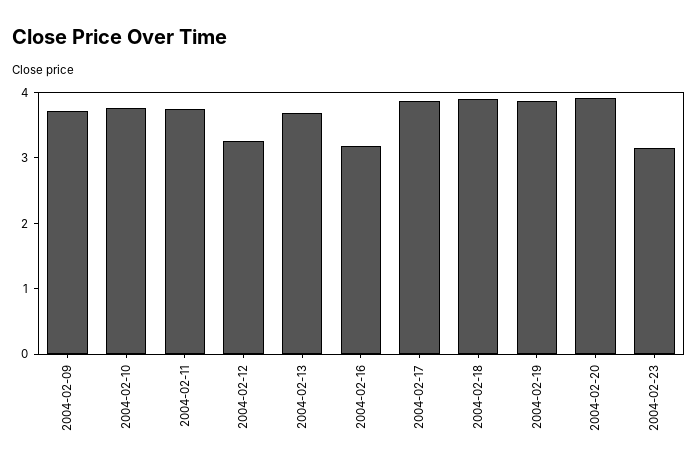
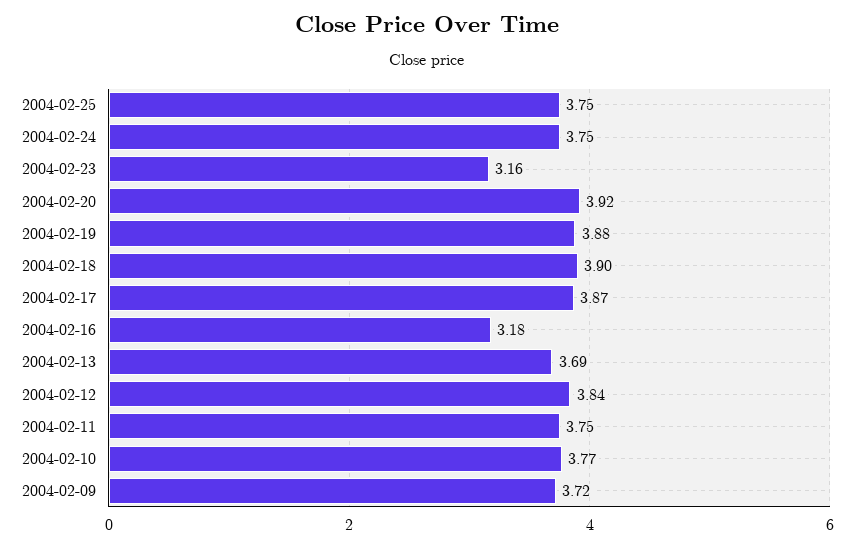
2004-02-12: 3.2 -> 3.84
2004-02-25: none -> 3.75
2004-02-24: none -> 3.75

